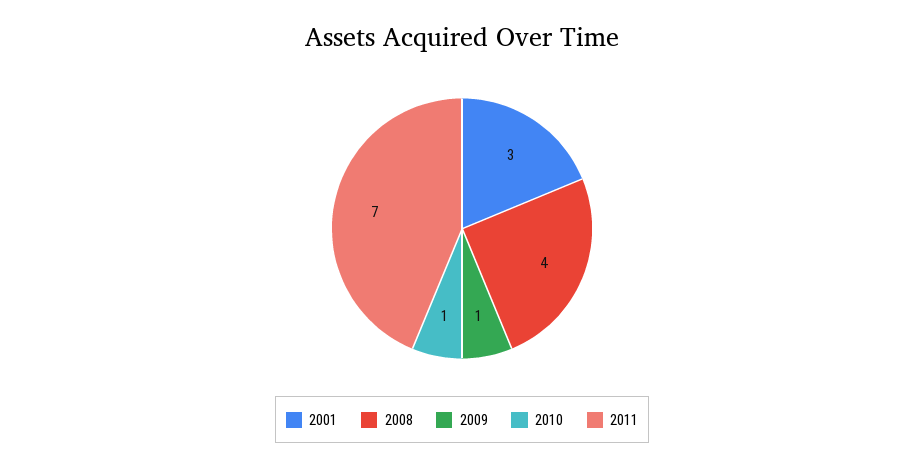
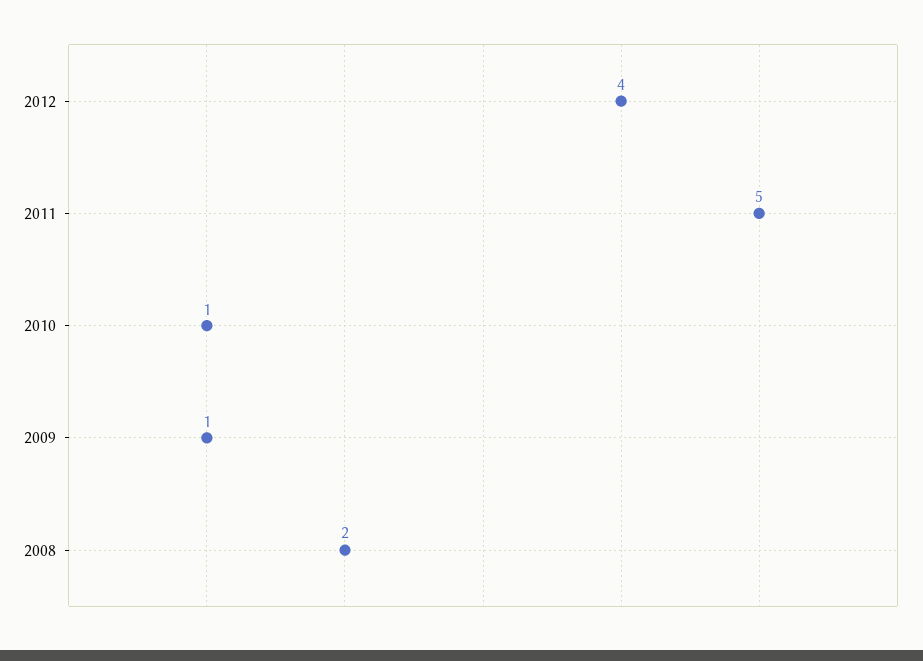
2001: 3 -> none
2008: 4 -> 2
2011: 7 -> 5
2012: none -> 4

